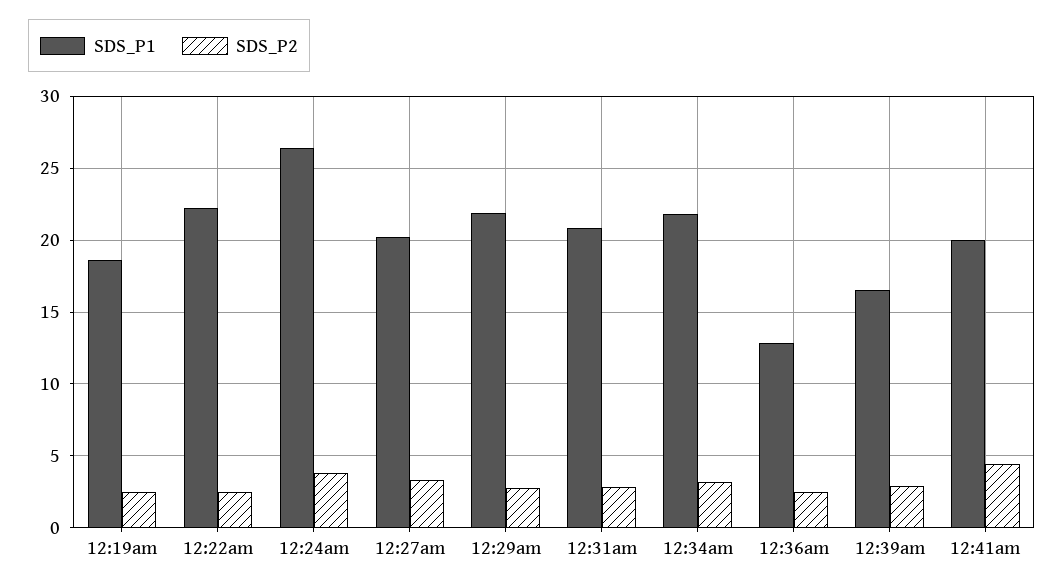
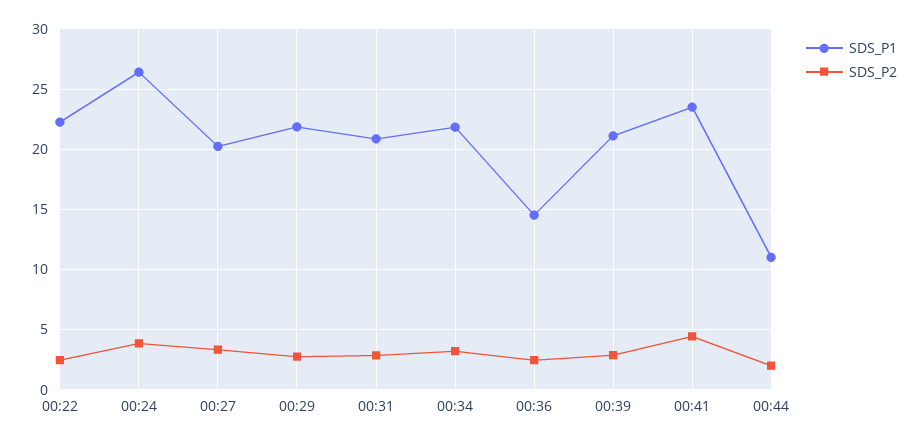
SDS_P1, 12:19am: 18.5 -> none
SDS_P2, 12:19am: 2.5 -> none
SDS_P1, 12:36am: 13 -> 14.5
SDS_P1, 12:39am: 16.5 -> 21
SDS_P1, 12:41am: 20 -> 23.5
SDS_P1, 00:44: none -> 11
SDS_P2, 00:44: none -> 2

